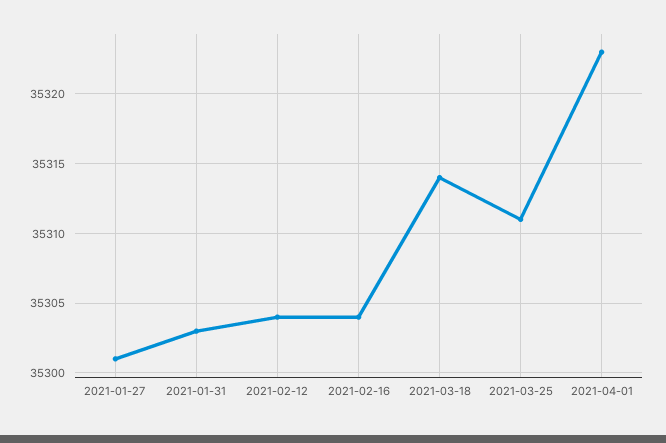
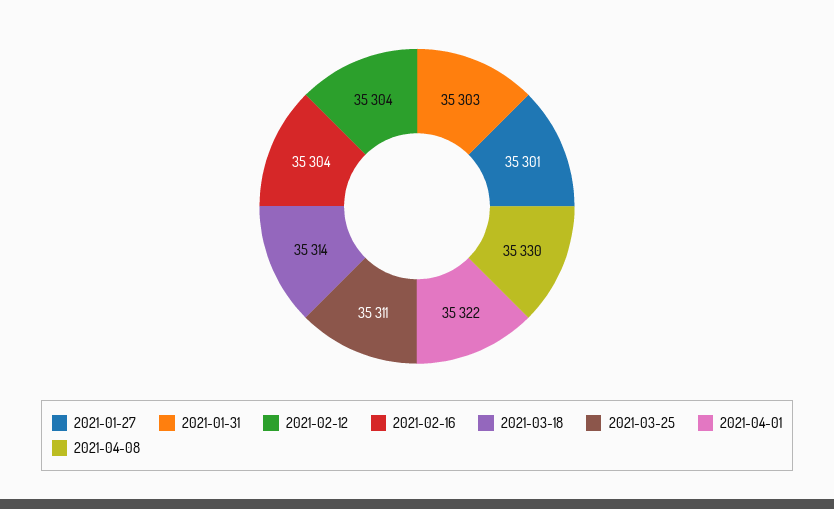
2021-04-01: 35323 -> 35322
2021-04-08: none -> 35330

